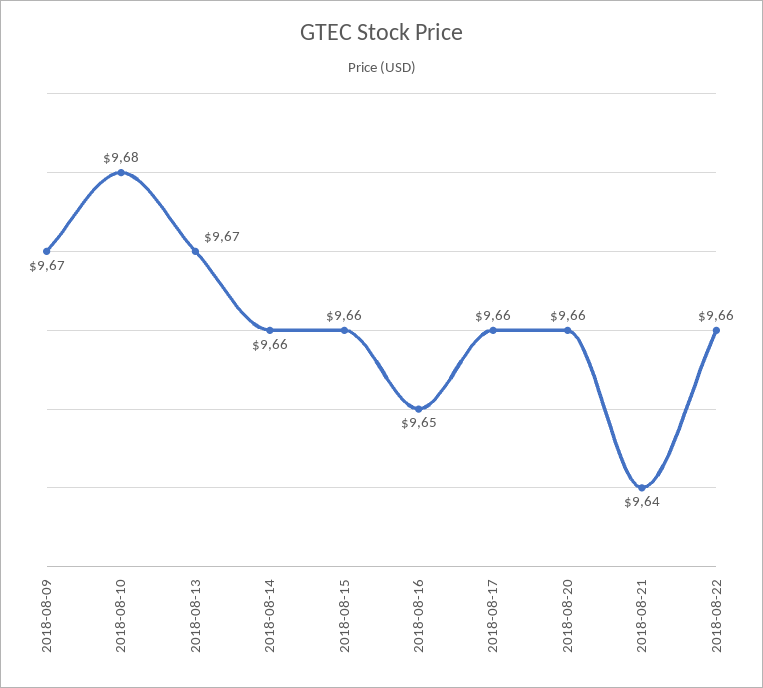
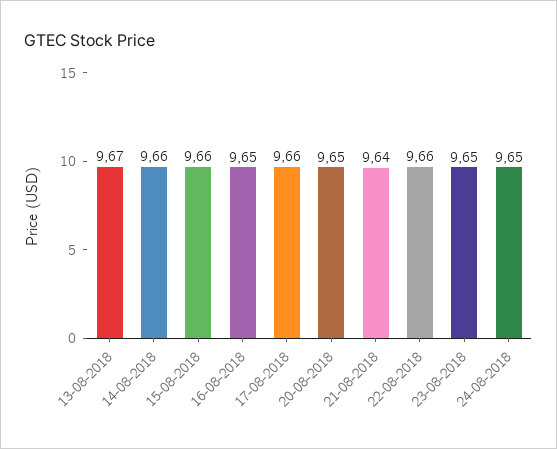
2018-08-09: 9.67 -> none
2018-08-10: 9.68 -> none
2018-08-20: 9.66 -> 9.65
23-08-2018: none -> 9.65
24-08-2018: none -> 9.65

